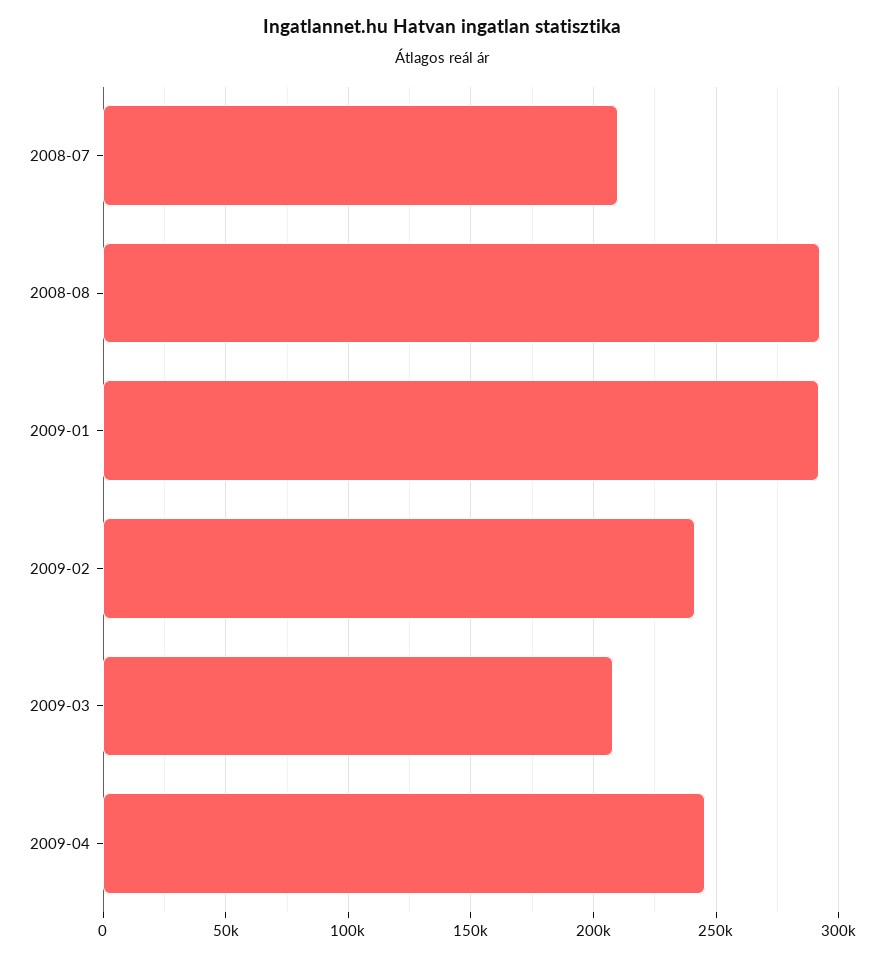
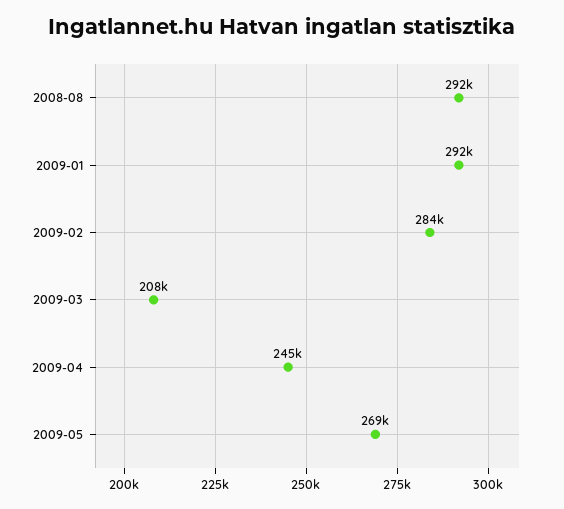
2008-07: 210000 -> none
2009-02: 240000 -> 284000
2009-05: none -> 269000

